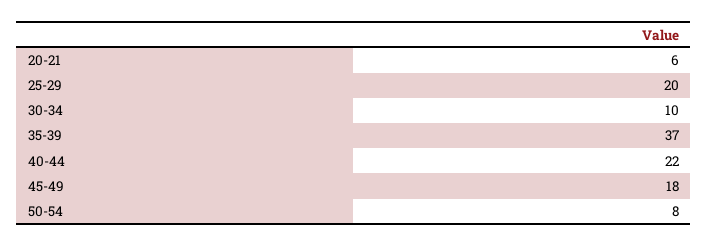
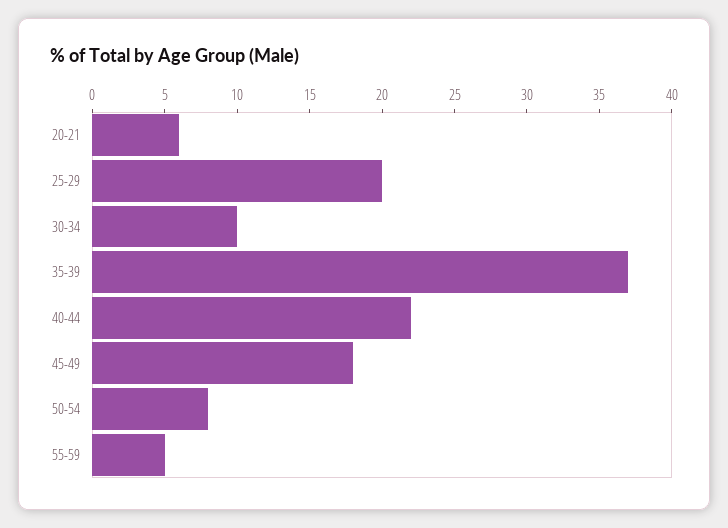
55-59: none -> 5

